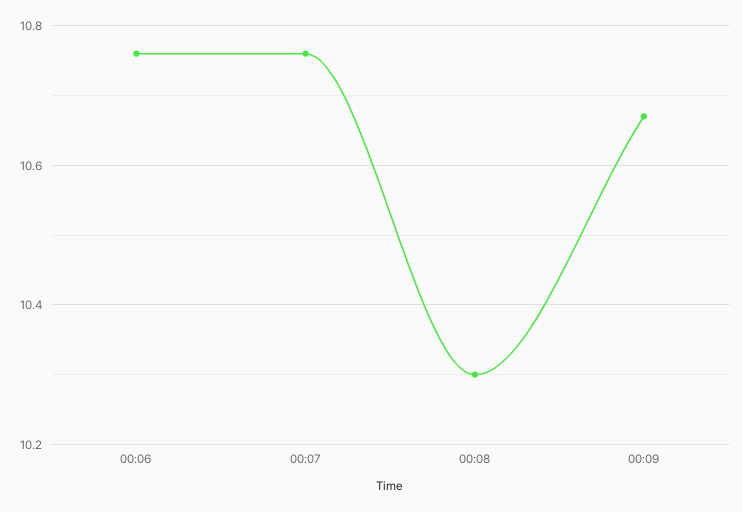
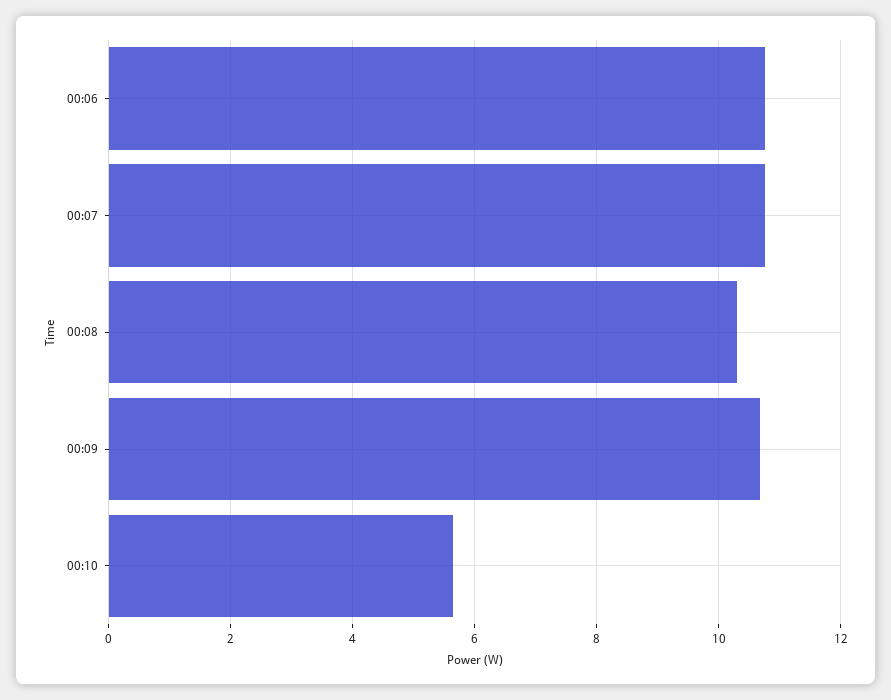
00:10: none -> 5.6

